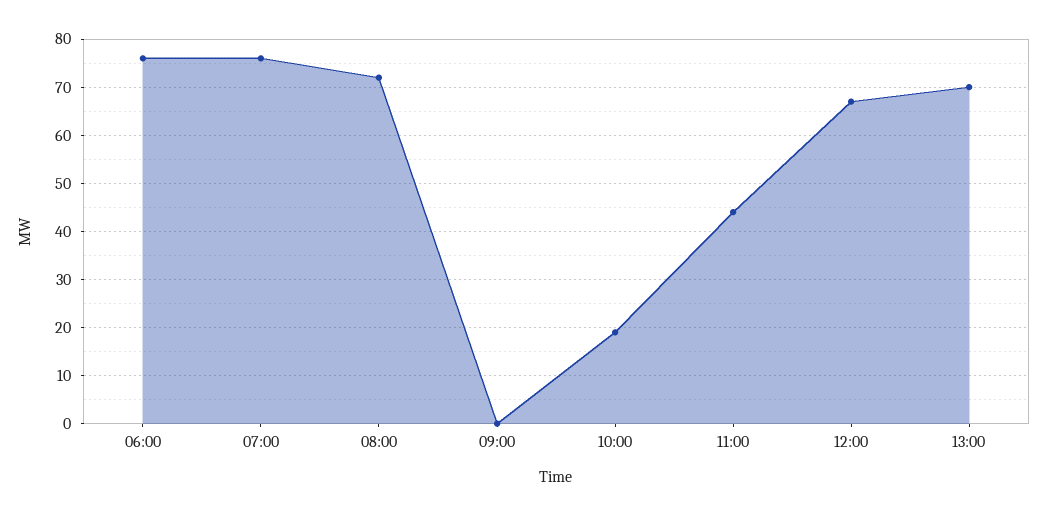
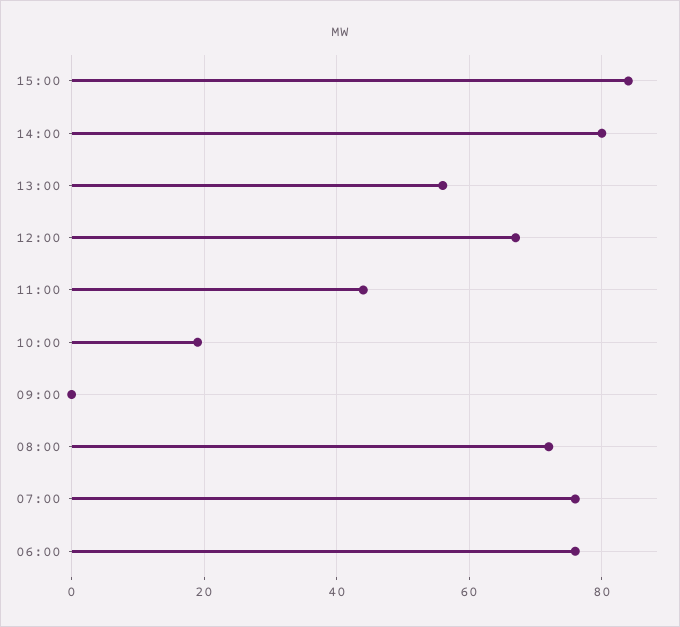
13:00: 70 -> 55
15:00: none -> 85
14:00: none -> 80

